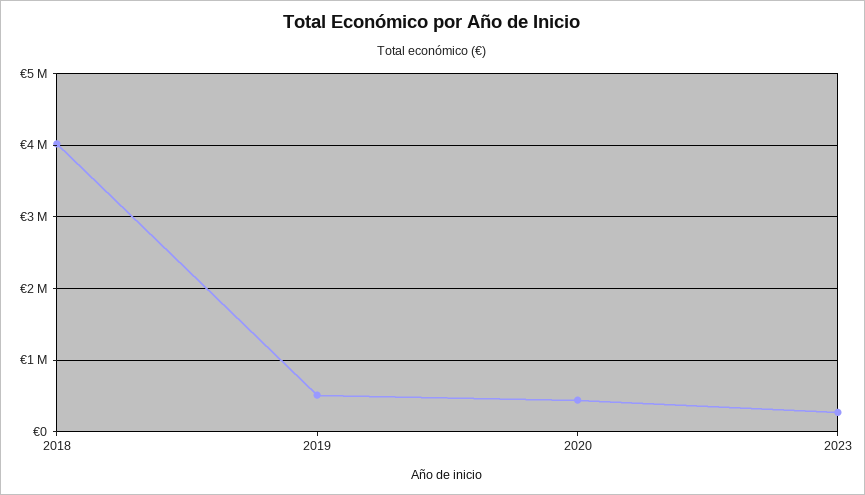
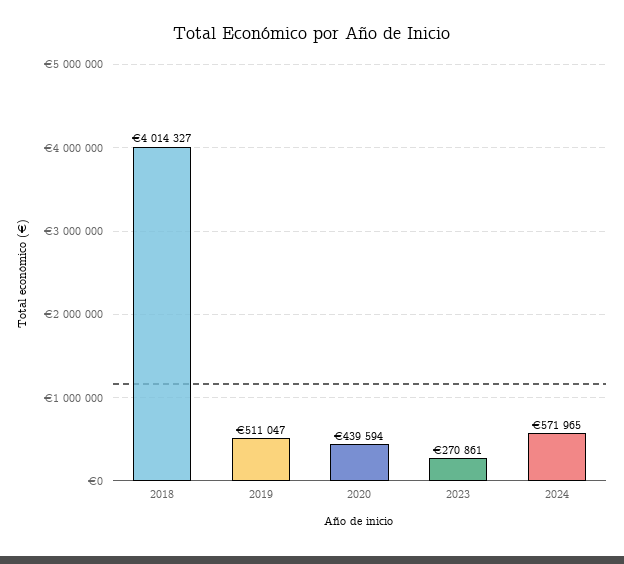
2024: none -> 571965

